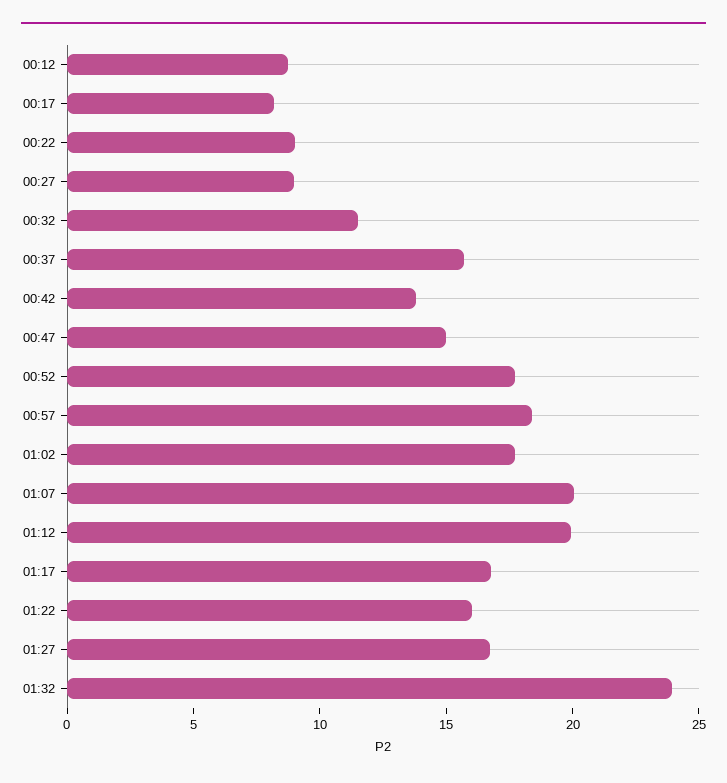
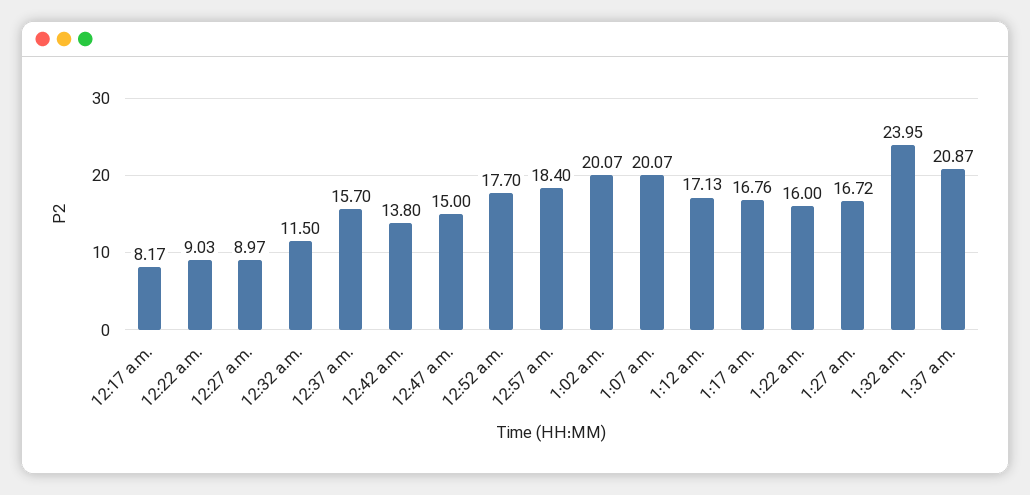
00:12: 9 -> none
01:02: 18 -> 20.07
01:12: 20 -> 17.13
1:37 a.m.: none -> 20.87

